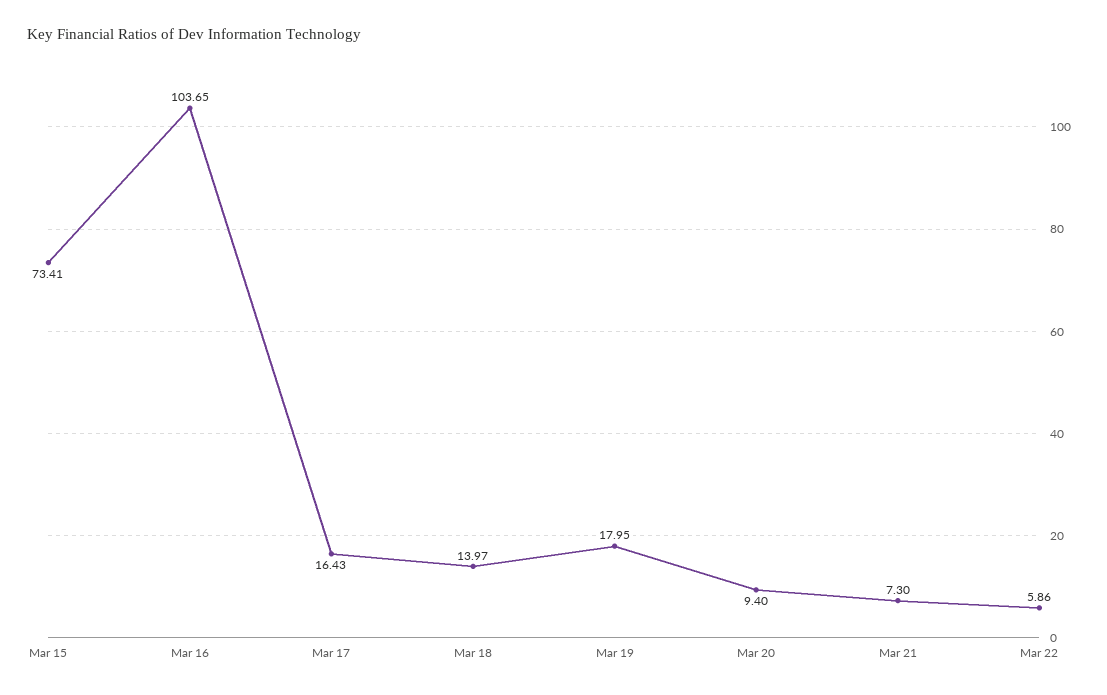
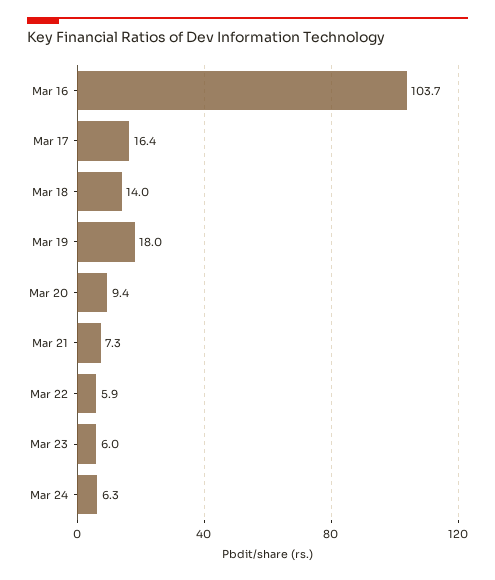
Mar 15: 73.41 -> none
Mar 23: none -> 6
Mar 24: none -> 6.3

